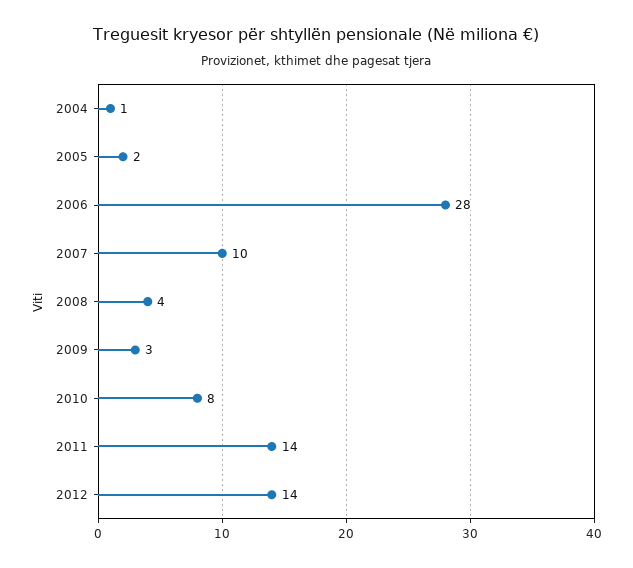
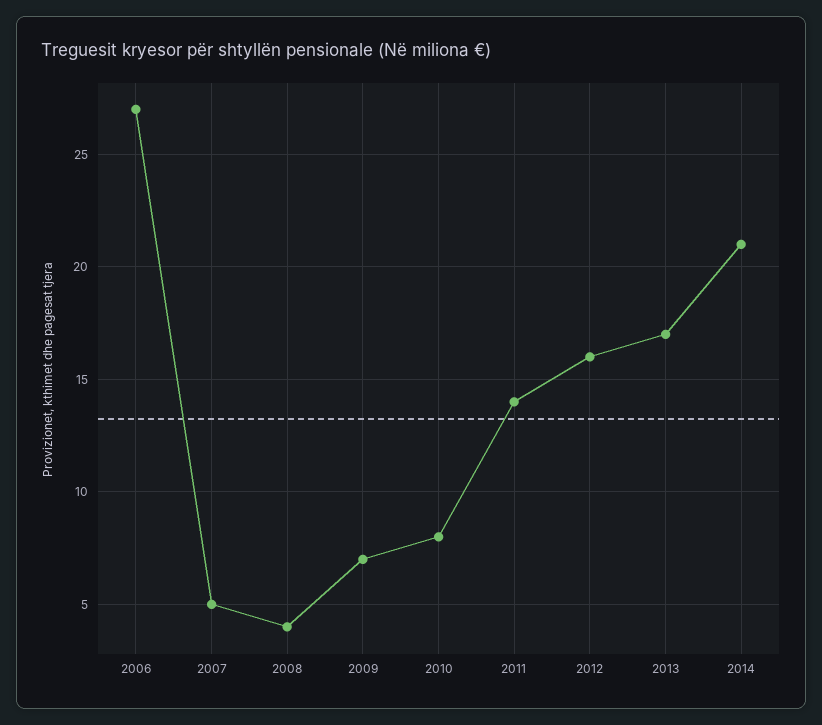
2004: 1 -> none
2005: 2 -> none
2006: 28 -> 27
2007: 10 -> 5
2009: 3 -> 7
2012: 14 -> 16
2013: none -> 17
2014: none -> 21

